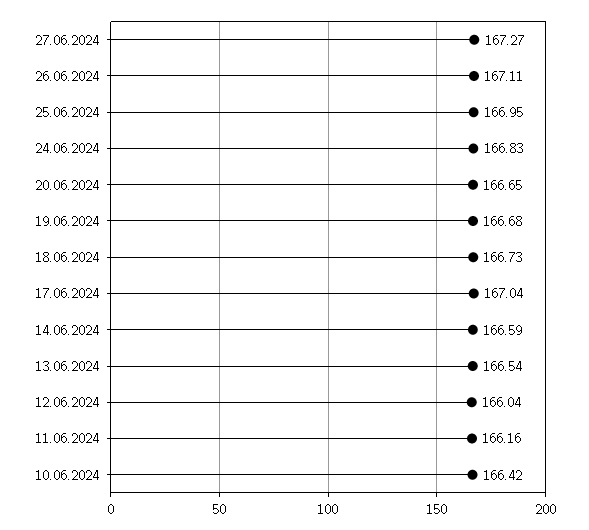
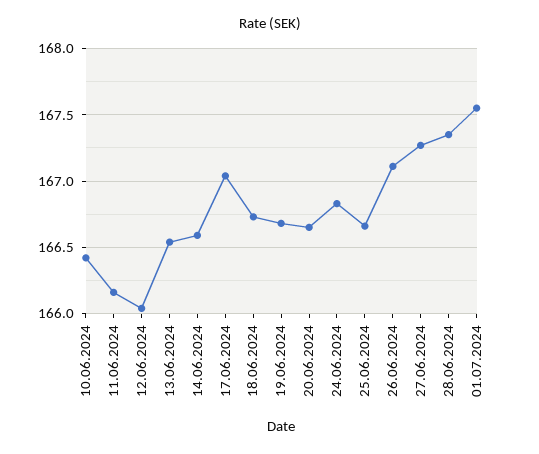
25.06.2024: 166.95 -> 166.65
28.06.2024: none -> 167.35
01.07.2024: none -> 167.55

